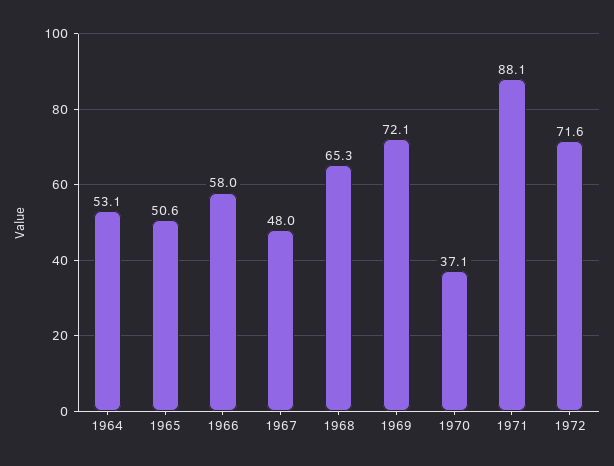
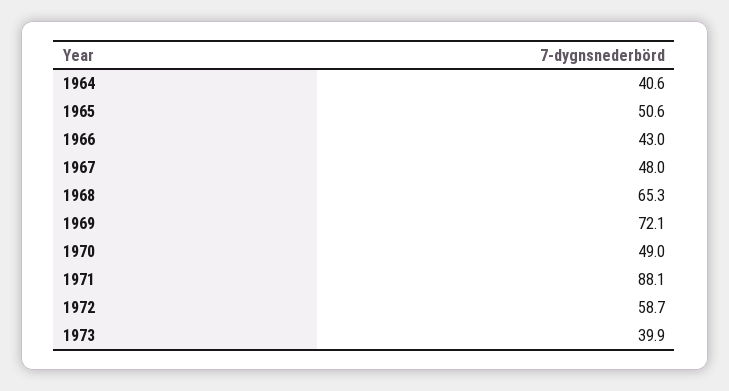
1964: 53.1 -> 40.6
1966: 58 -> 43
1970: 37.1 -> 49
1972: 71.6 -> 58.7
1973: none -> 39.9

